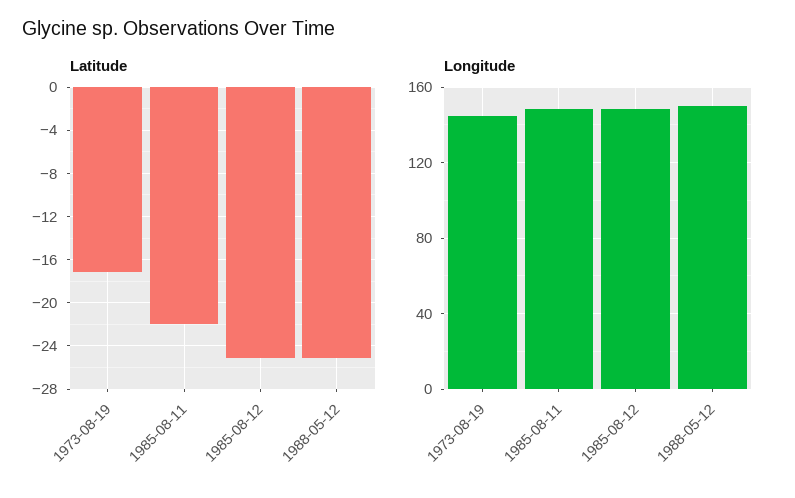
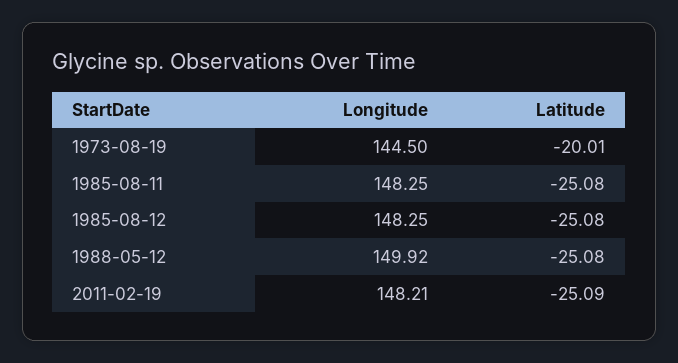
Latitude, 1973-08-19: -17 -> -20.01
Latitude, 1985-08-11: -22 -> -25.08
Longitude, 2011-02-19: none -> 148.21
Latitude, 2011-02-19: none -> -25.09

